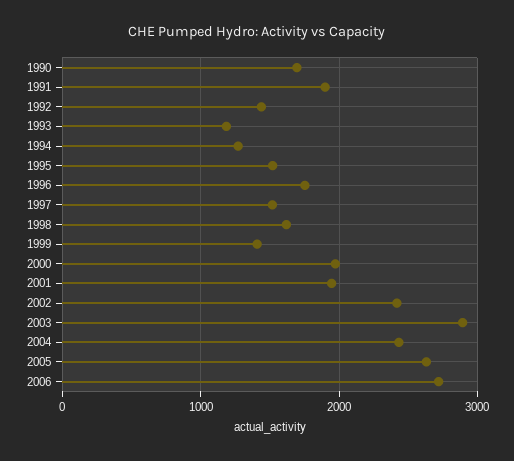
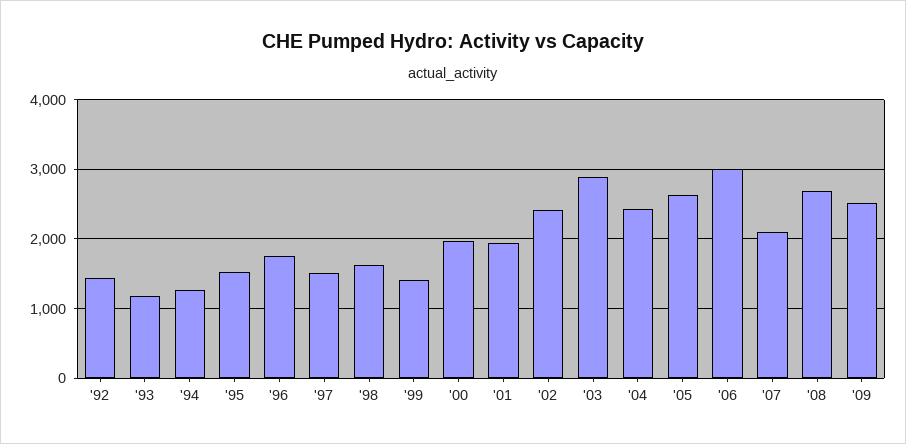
1990: 1700 -> none
1991: 1900 -> none
2006: 2700 -> 3000
'07: none -> 2100
'08: none -> 2700
'09: none -> 2500

